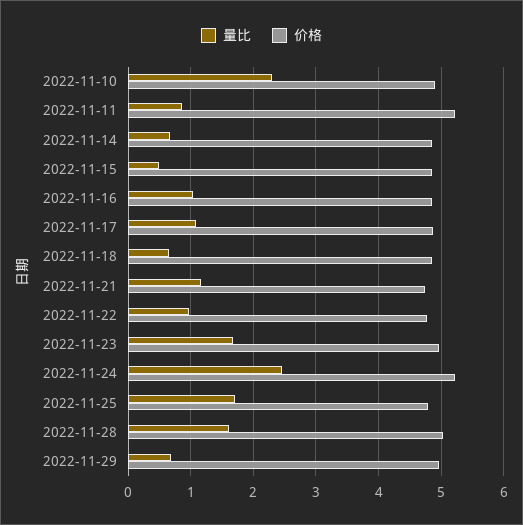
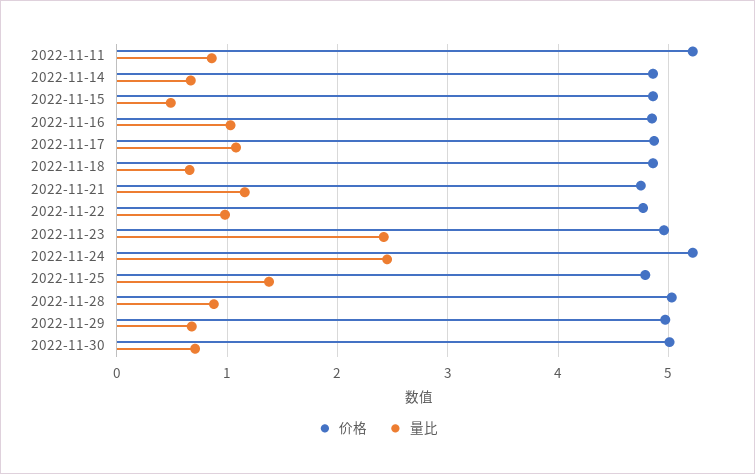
量比, 2022-11-10: 2.3 -> none
价格, 2022-11-10: 4.9 -> none
量比, 2022-11-23: 1.7 -> 2.4
量比, 2022-11-25: 1.7 -> 1.4
量比, 2022-11-28: 1.6 -> 0.9
价格, 2022-11-30: none -> 5
量比, 2022-11-30: none -> 0.7

